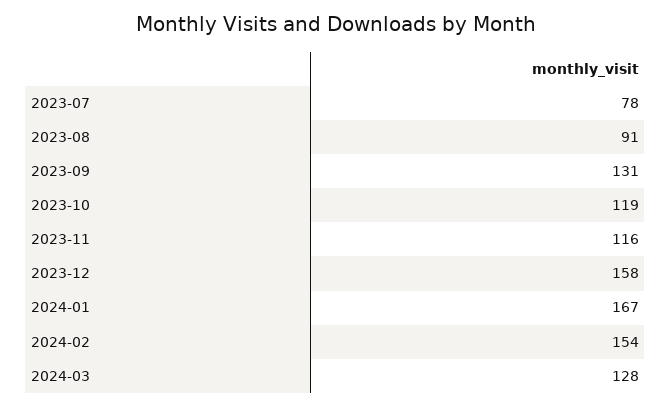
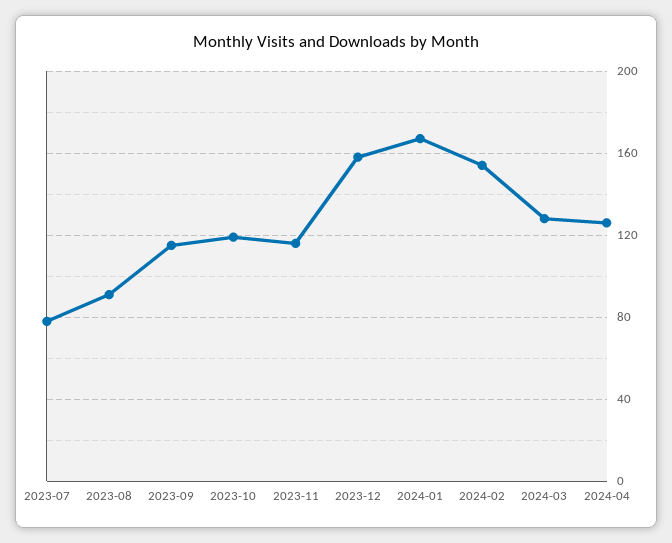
2023-09: 131 -> 115
2024-04: none -> 125

